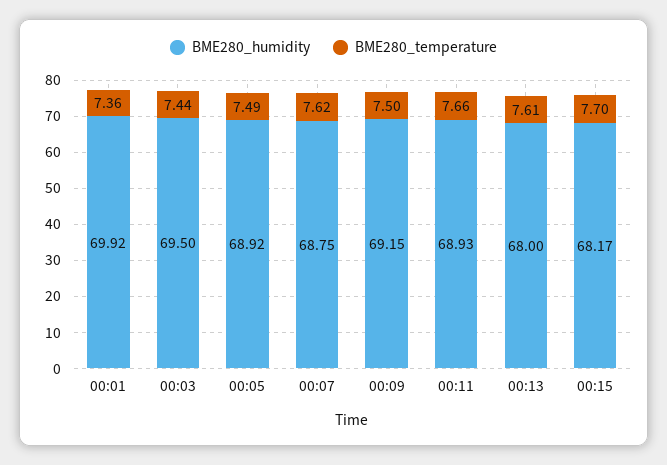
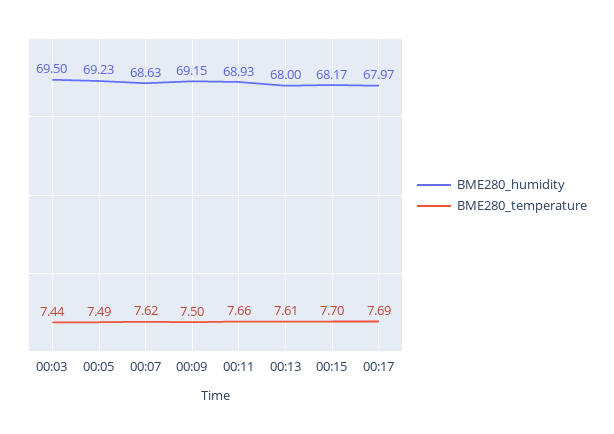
BME280_humidity, 00:01: 69.92 -> none
BME280_temperature, 00:01: 7.36 -> none
BME280_humidity, 00:05: 68.92 -> 69.23
BME280_humidity, 00:07: 68.75 -> 68.63
BME280_humidity, 00:17: none -> 67.97
BME280_temperature, 00:17: none -> 7.69

